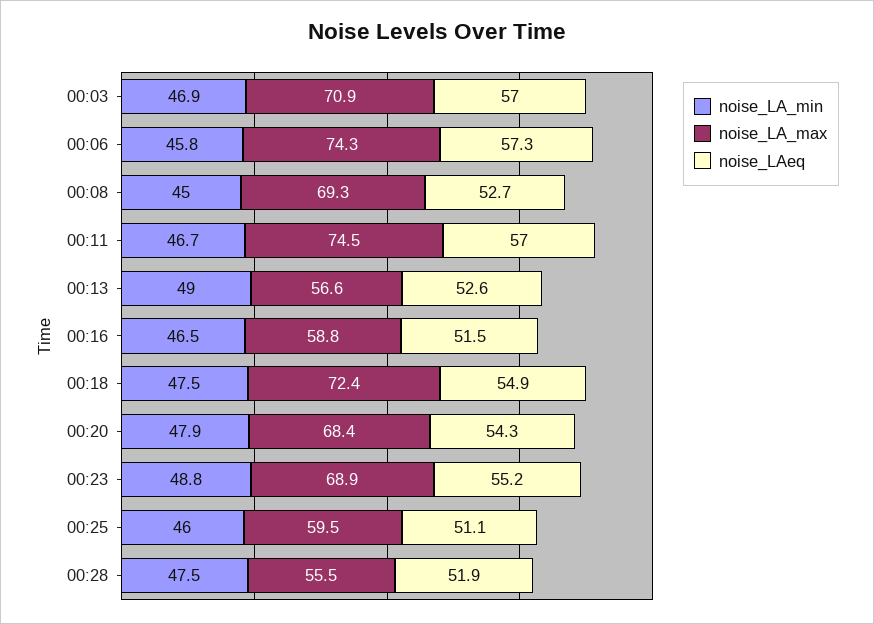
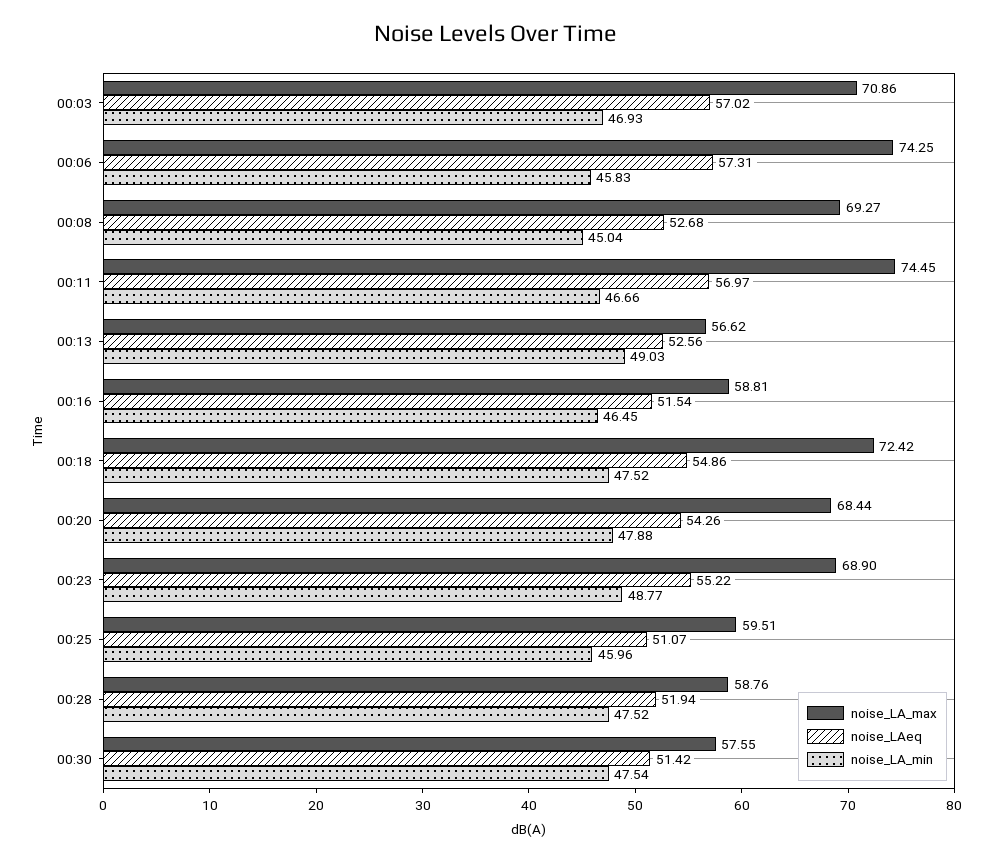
noise_LA_max, 00:28: 55.5 -> 58.76
noise_LA_max, 00:30: none -> 57.55
noise_LAeq, 00:30: none -> 51.42
noise_LA_min, 00:30: none -> 47.54

